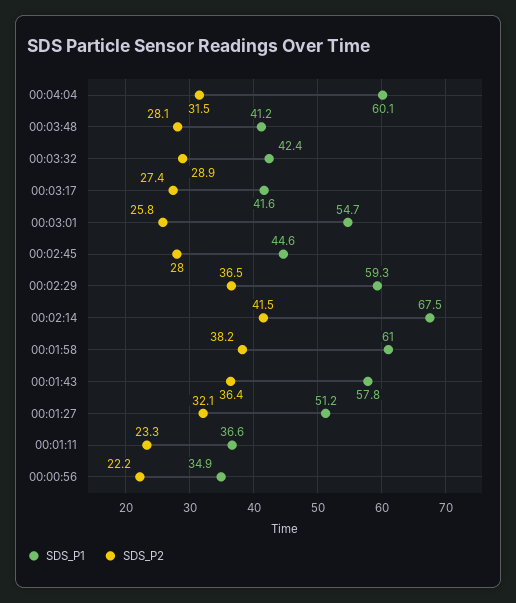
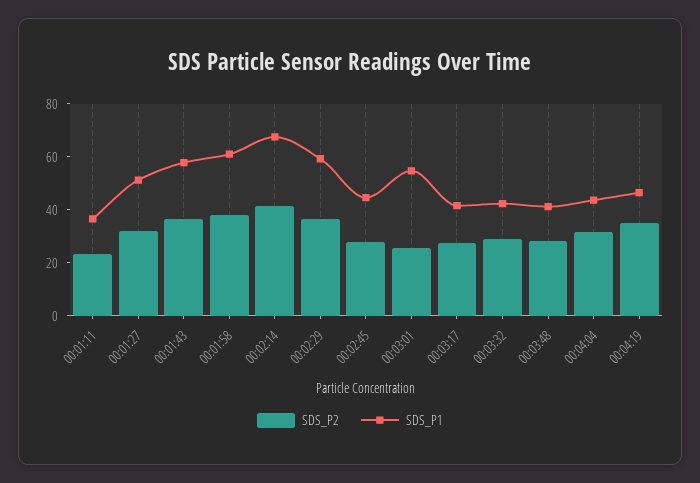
SDS_P1, 00:04:04: 60.1 -> 45
SDS_P1, 00:00:56: 34.9 -> none
SDS_P2, 00:00:56: 22.2 -> none
SDS_P2, 00:04:19: none -> 35
SDS_P1, 00:04:19: none -> 45

